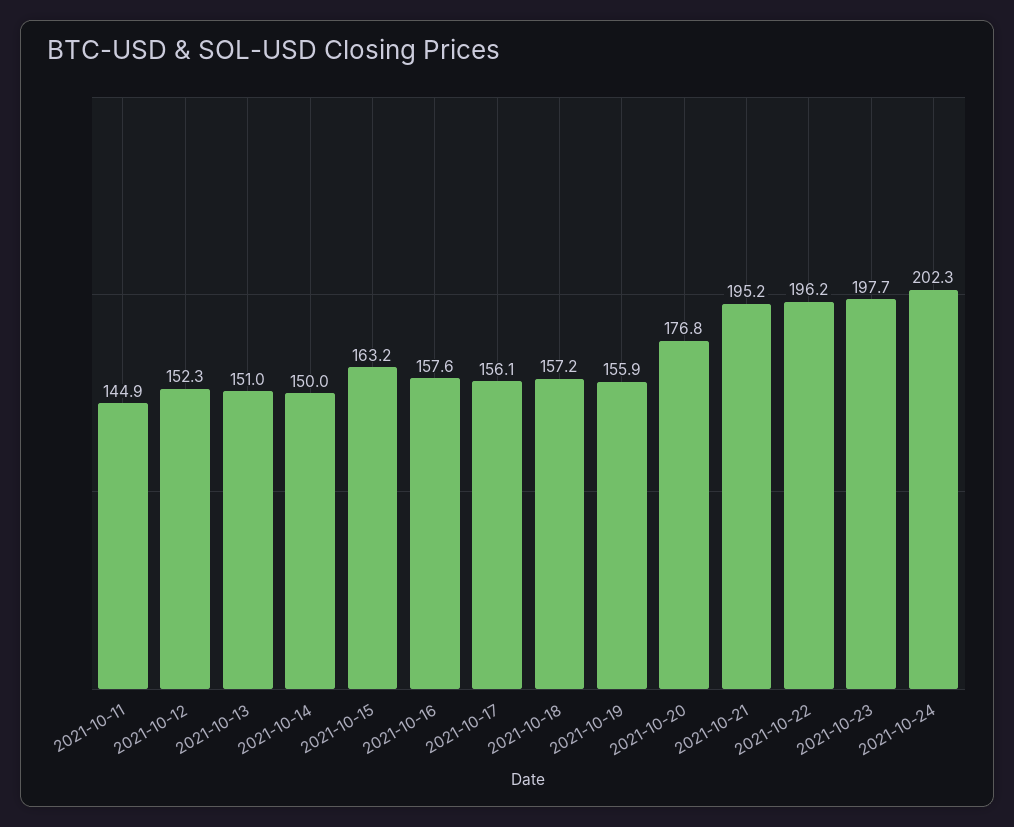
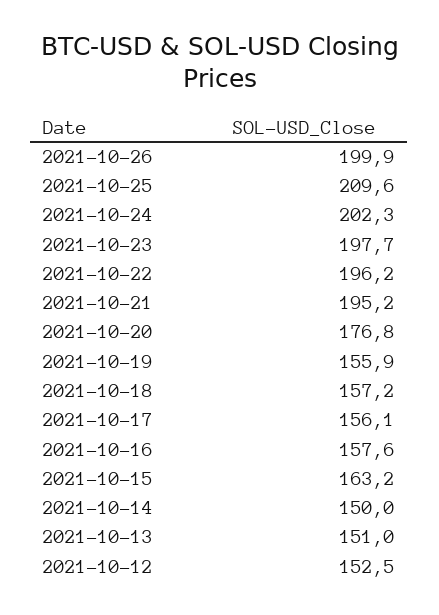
2021-10-11: 144.9 -> none
2021-10-12: 152.3 -> 152.5
2021-10-26: none -> 199.9
2021-10-25: none -> 209.6

